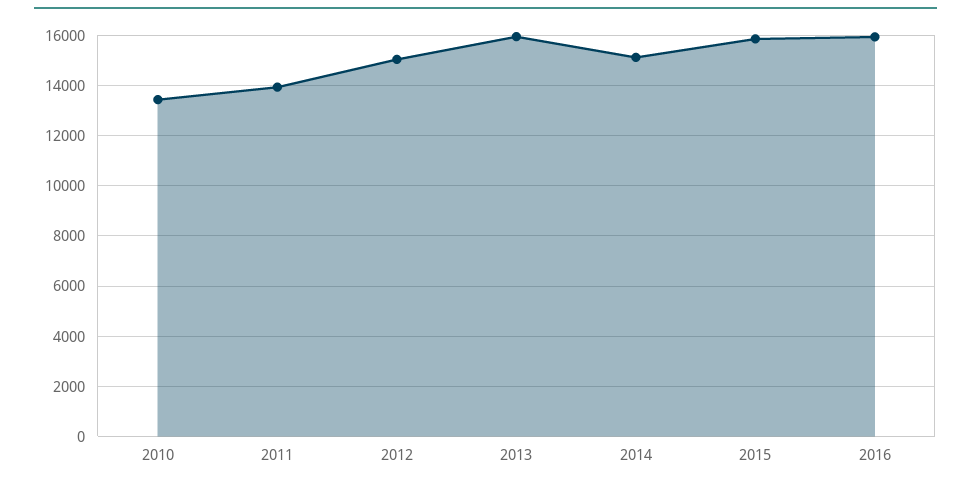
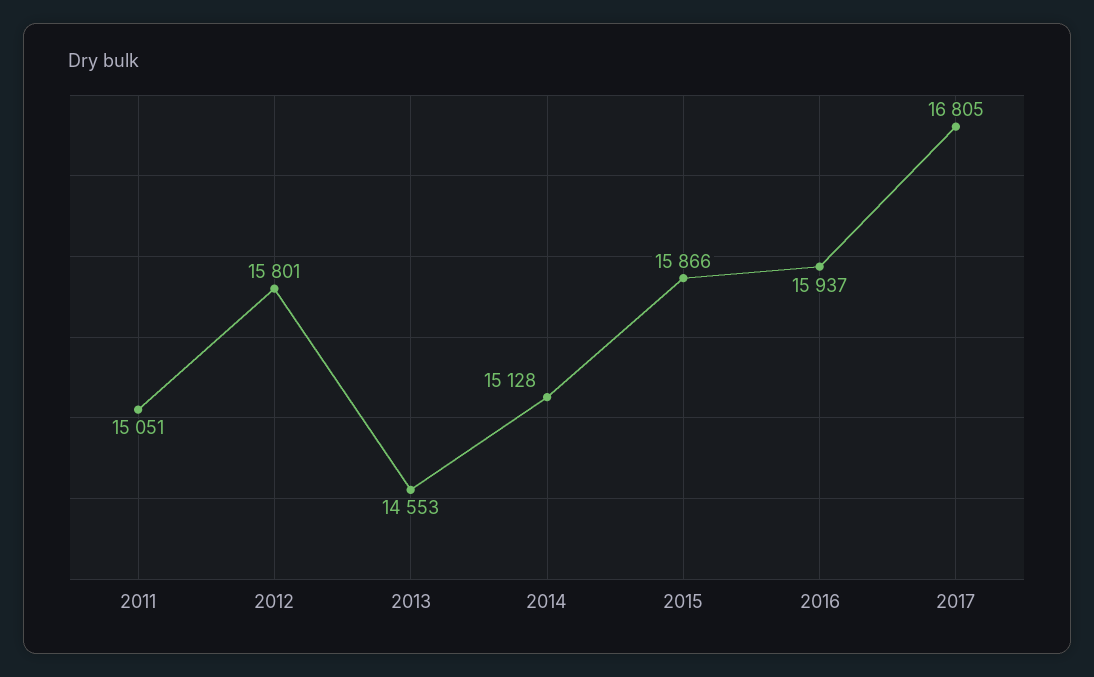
2010: 13500 -> none
2011: 14000 -> 15051
2012: 15000 -> 15801
2013: 16000 -> 14553
2017: none -> 16805

